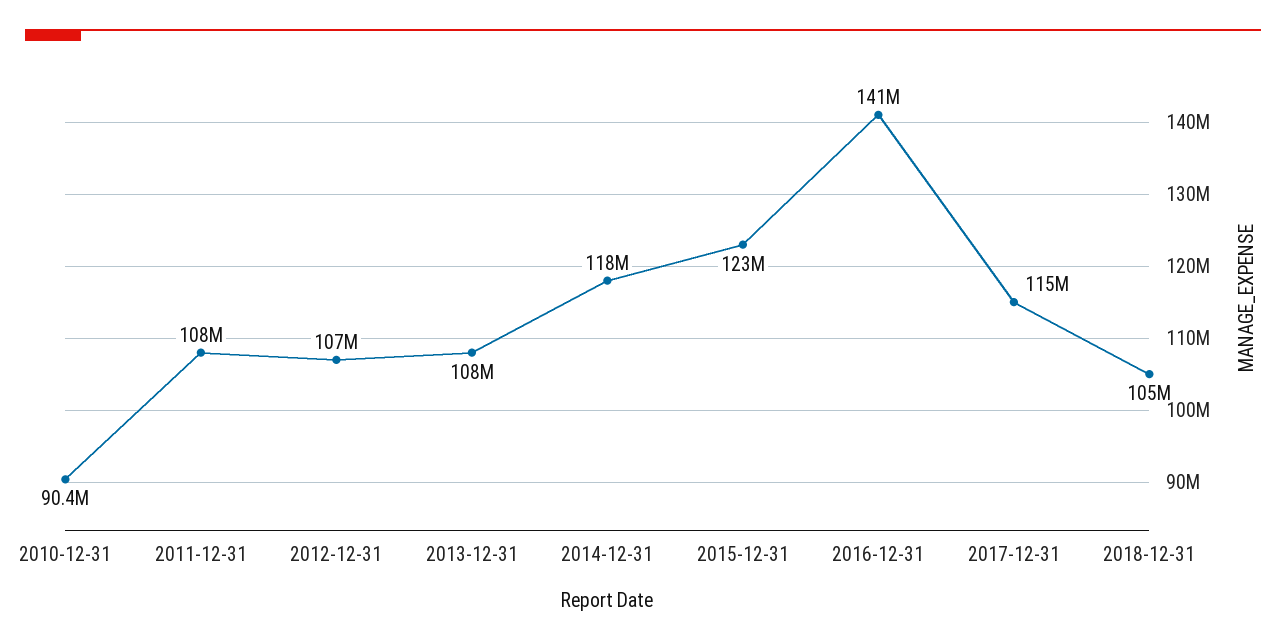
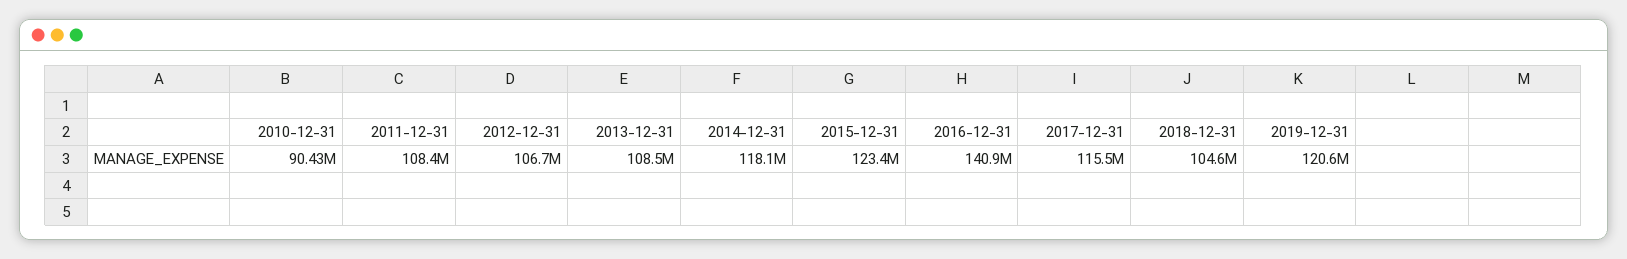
2019-12-31: none -> 120600000

